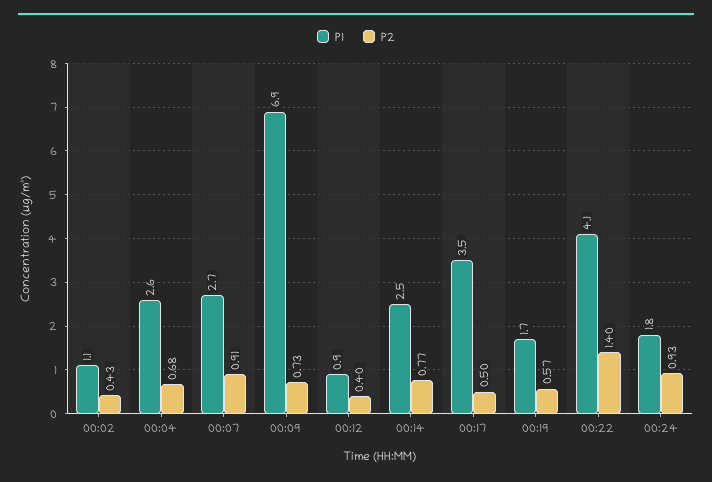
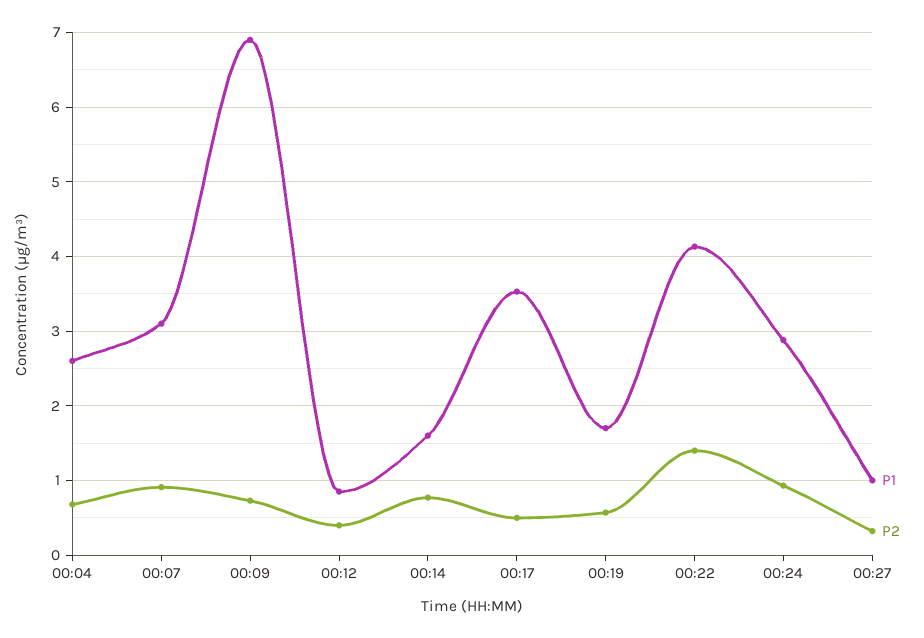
P1, 00:02: 1.1 -> none
P2, 00:02: 0.43 -> none
P1, 00:07: 2.7 -> 3.1
P1, 00:14: 2.5 -> 1.6
P1, 00:24: 1.8 -> 2.9
P1, 00:27: none -> 1
P2, 00:27: none -> 0.3

